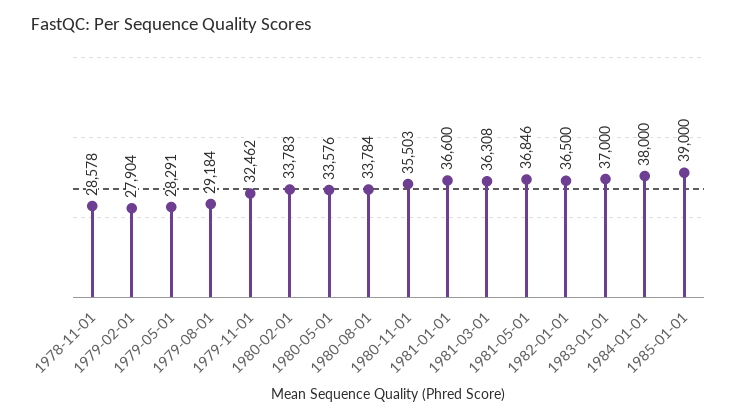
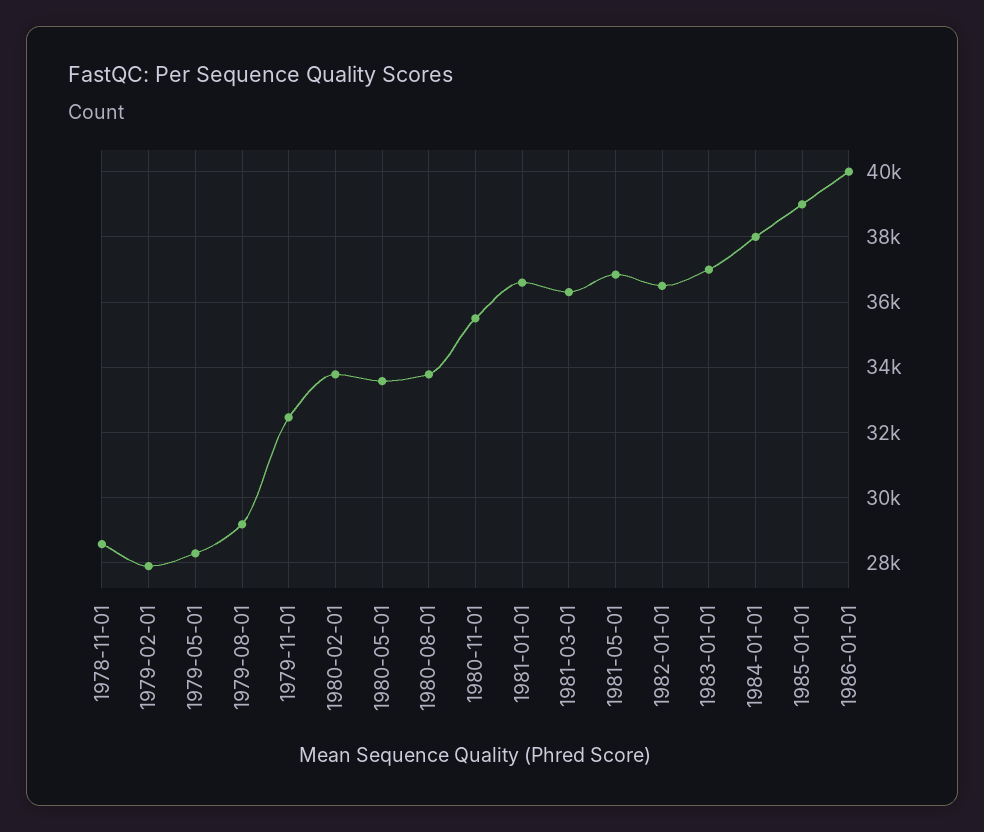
1986-01-01: none -> 40000

